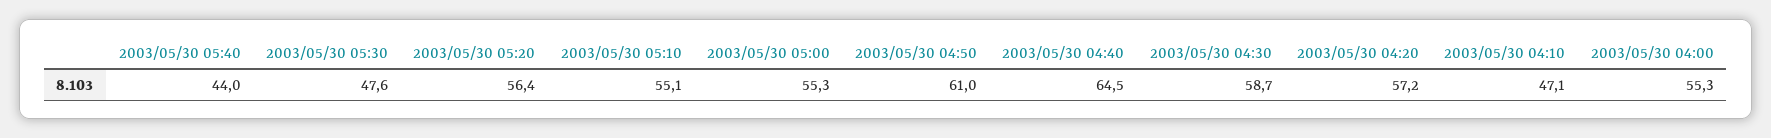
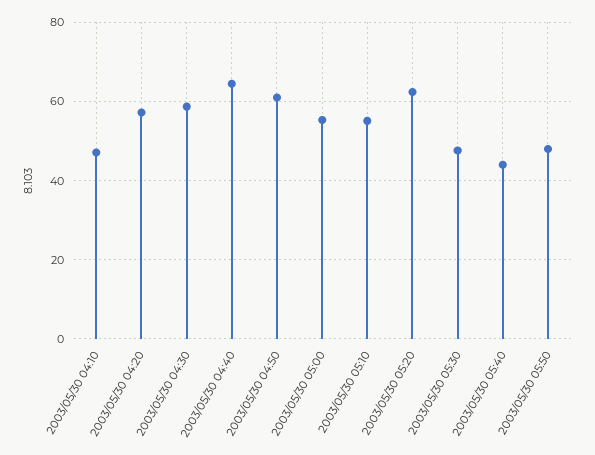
2003/05/30 05:20: 56.4 -> 62
2003/05/30 04:00: 55.3 -> none
2003/05/30 05:50: none -> 48

